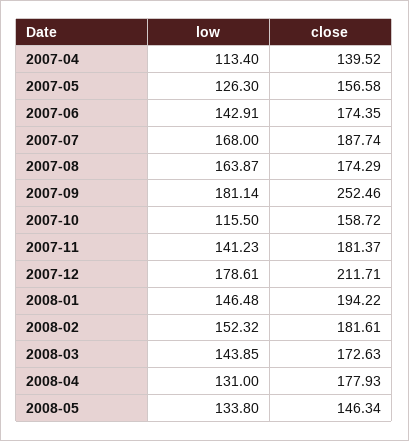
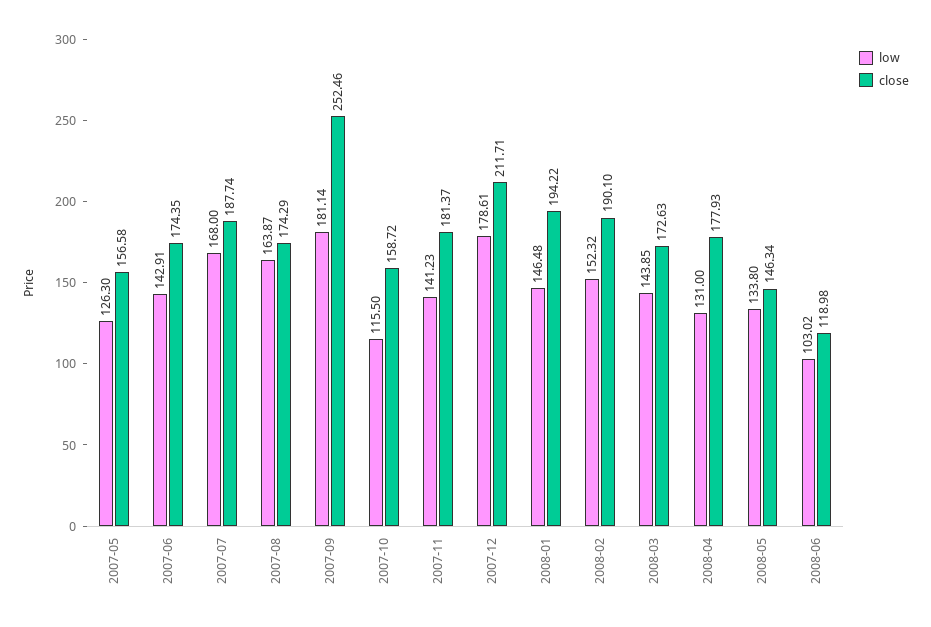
low, 2007-04: 113.4 -> none
close, 2007-04: 139.52 -> none
close, 2008-02: 181.61 -> 190.1
low, 2008-06: none -> 103.02
close, 2008-06: none -> 118.98

